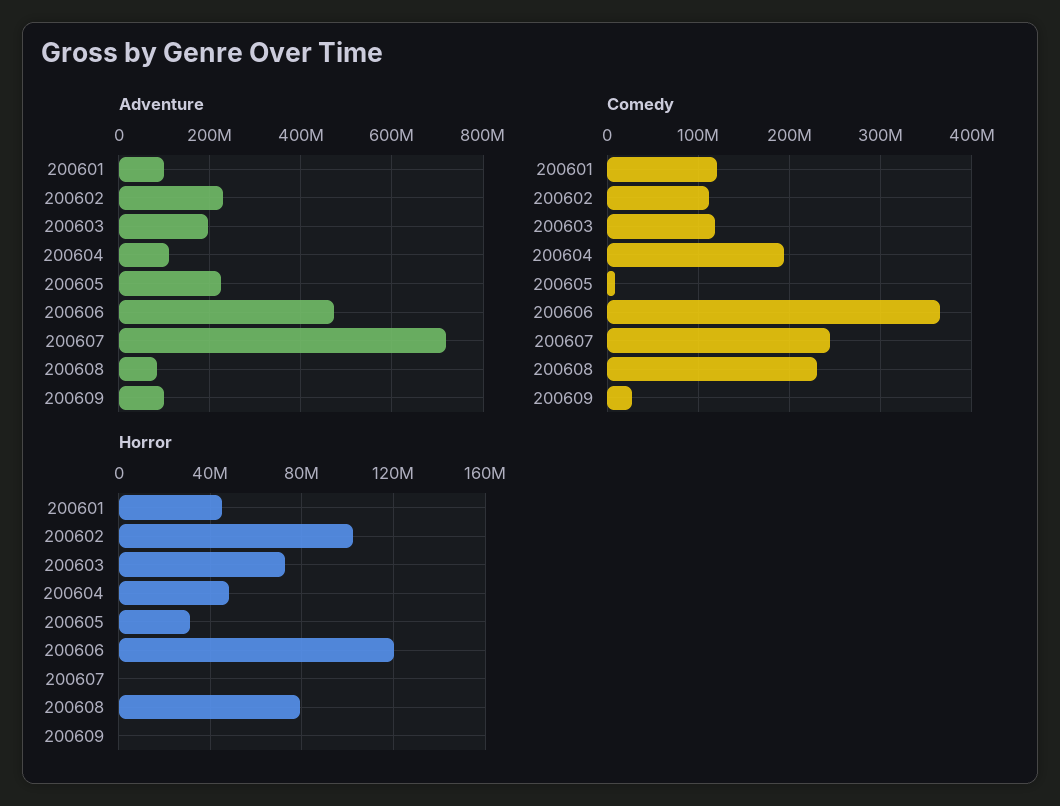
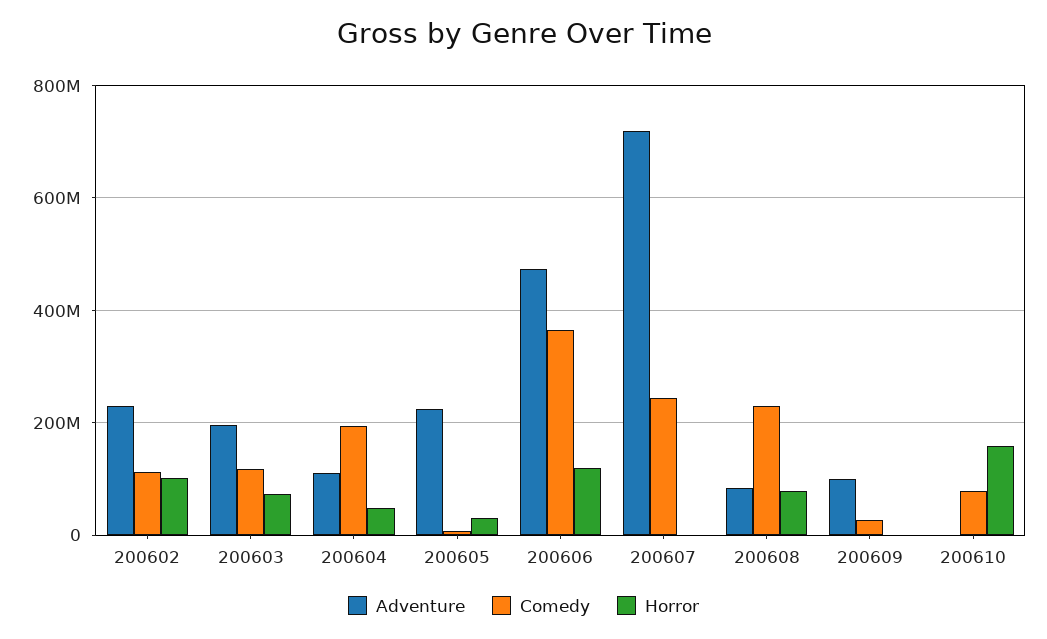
Adventure, 200601: 100000000 -> none
Comedy, 200601: 120000000 -> none
Horror, 200601: 45000000 -> none
Adventure, 200610: none -> 0
Comedy, 200610: none -> 80000000
Horror, 200610: none -> 160000000

